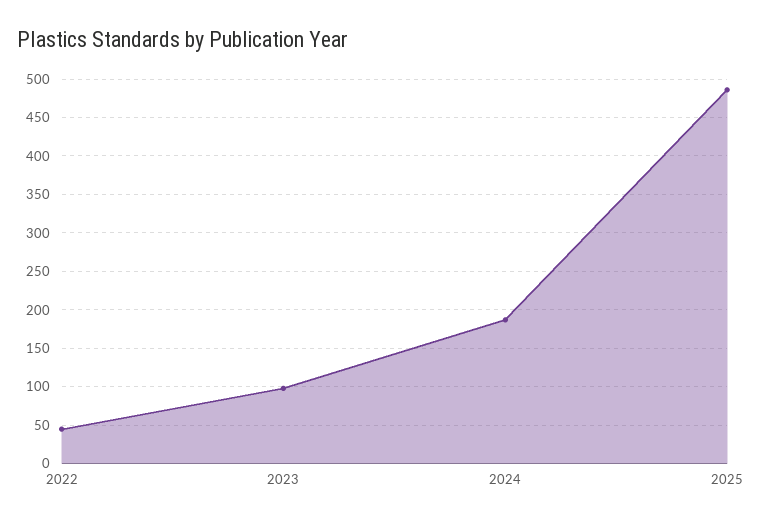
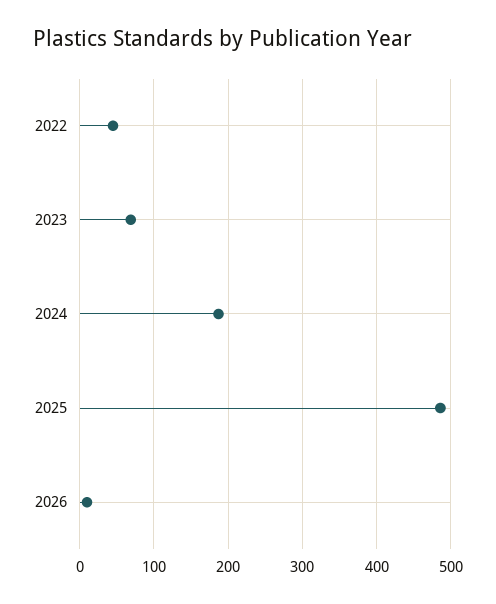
2023: 100 -> 70
2026: none -> 10

